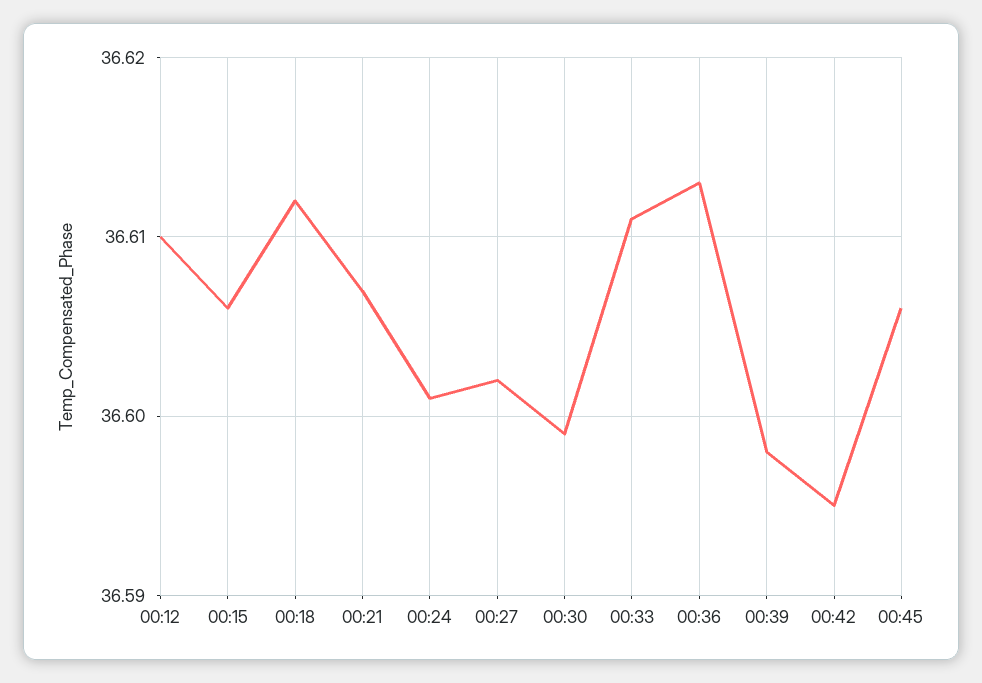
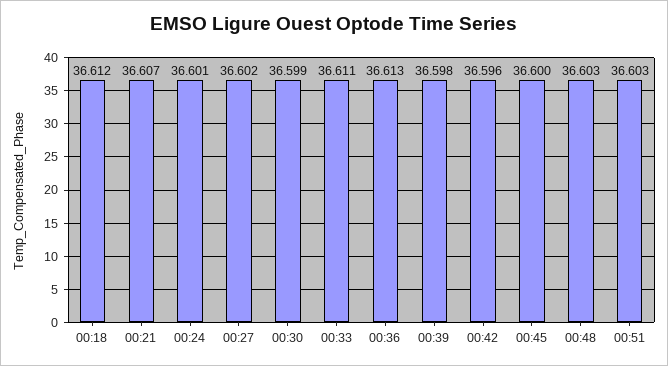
00:12: 36.61 -> none
00:15: 36.606 -> none
00:42: 36.595 -> 36.596
00:45: 36.606 -> 36.6
00:48: none -> 36.603
00:51: none -> 36.603

